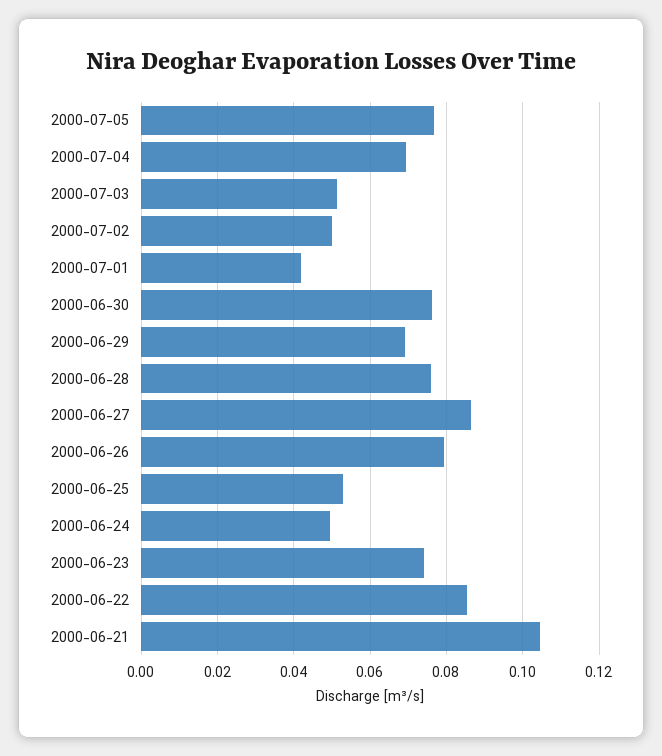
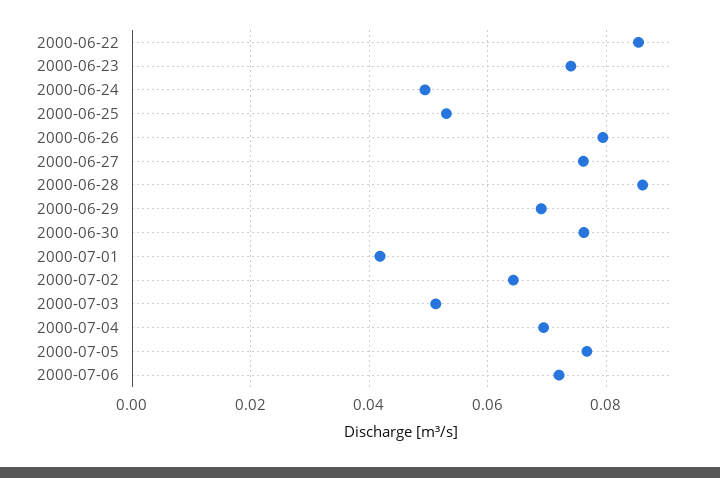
2000-07-02: 0.05 -> 0.064
2000-06-28: 0.076 -> 0.086
2000-06-27: 0.086 -> 0.076
2000-06-21: 0.104 -> none
2000-07-06: none -> 0.072

